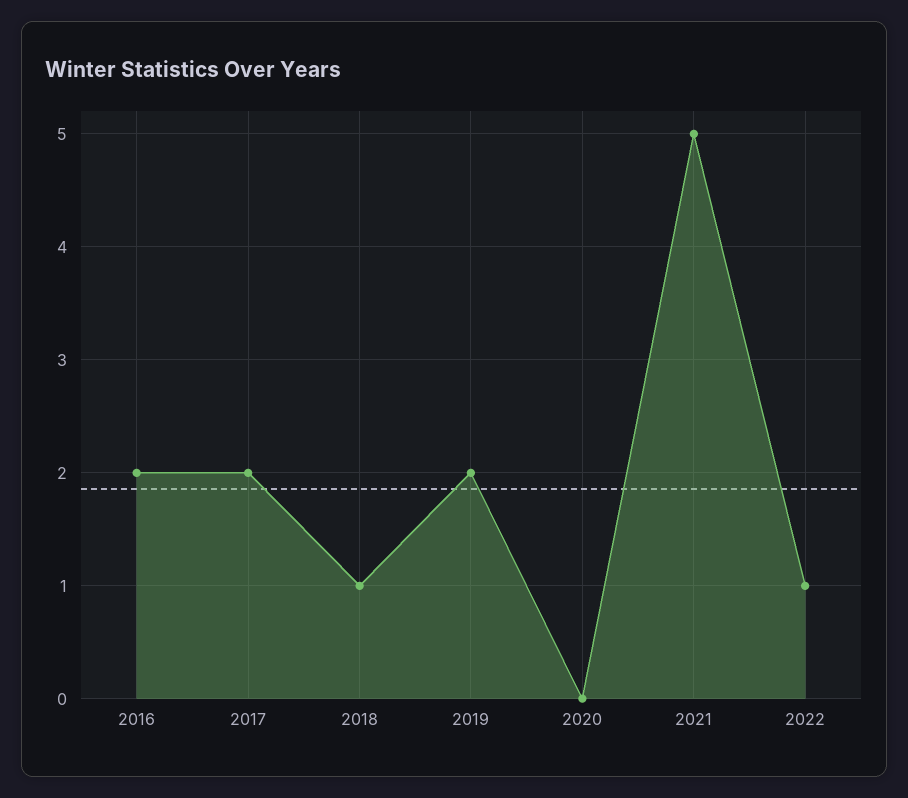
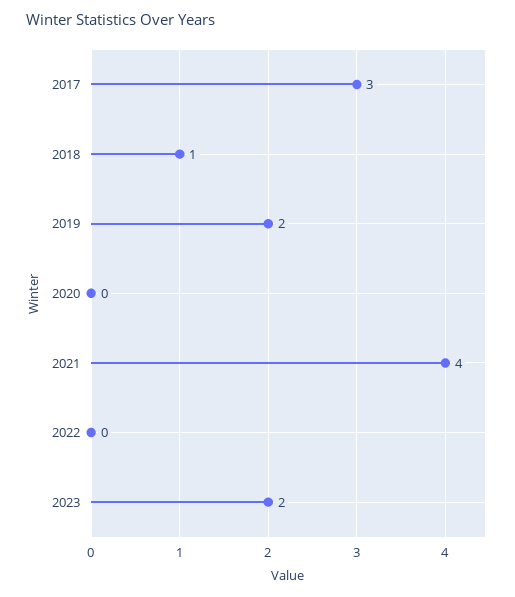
2016: 2 -> none
2017: 2 -> 3
2021: 5 -> 4
2022: 1 -> 0
2023: none -> 2

